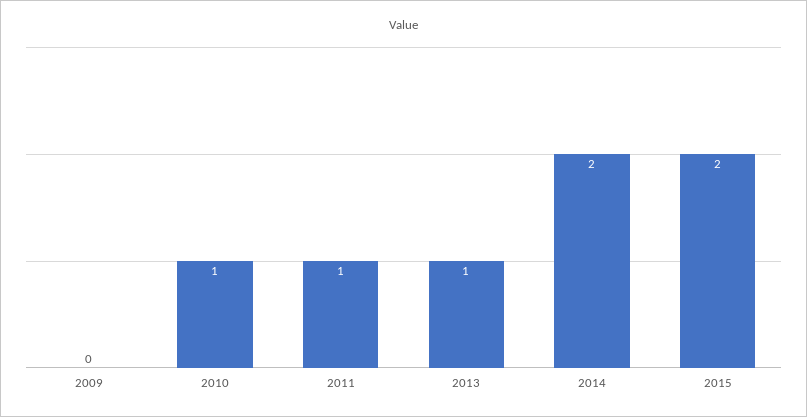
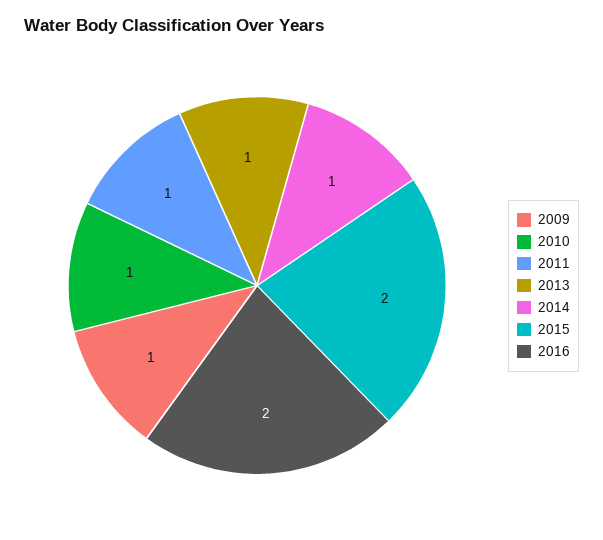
2009: 0 -> 1
2014: 2 -> 1
2016: none -> 2

